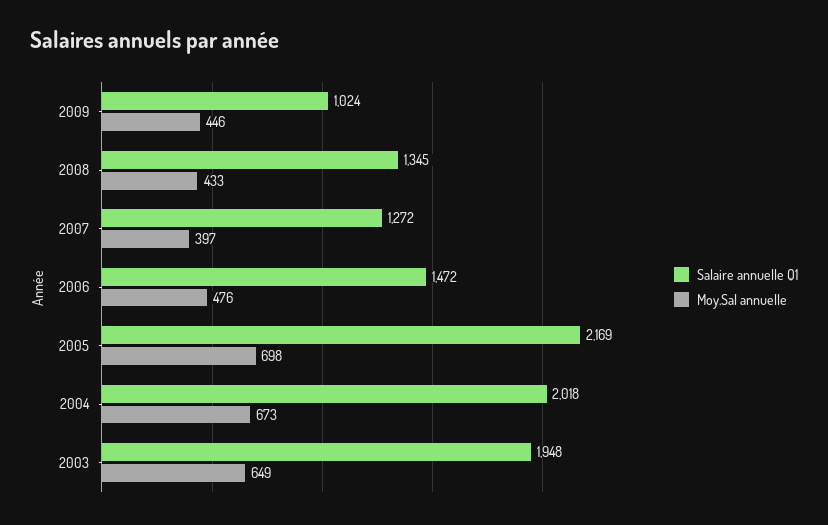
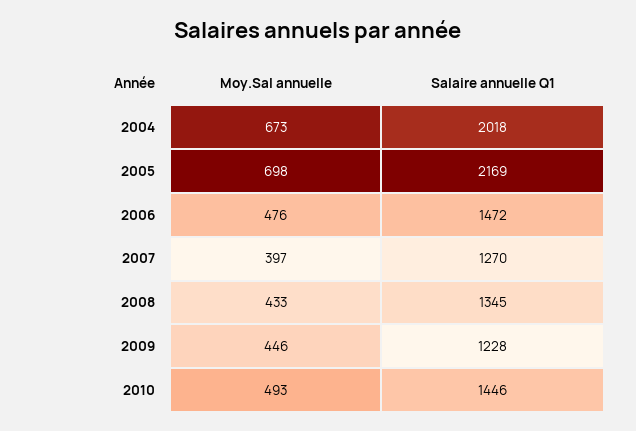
Salaire annuelle Q1, 2009: 1024 -> 1228
Salaire annuelle Q1, 2007: 1272 -> 1270
Salaire annuelle Q1, 2003: 1948 -> none
Moy.Sal annuelle, 2003: 649 -> none
Moy.Sal annuelle, 2010: none -> 493
Salaire annuelle Q1, 2010: none -> 1446

